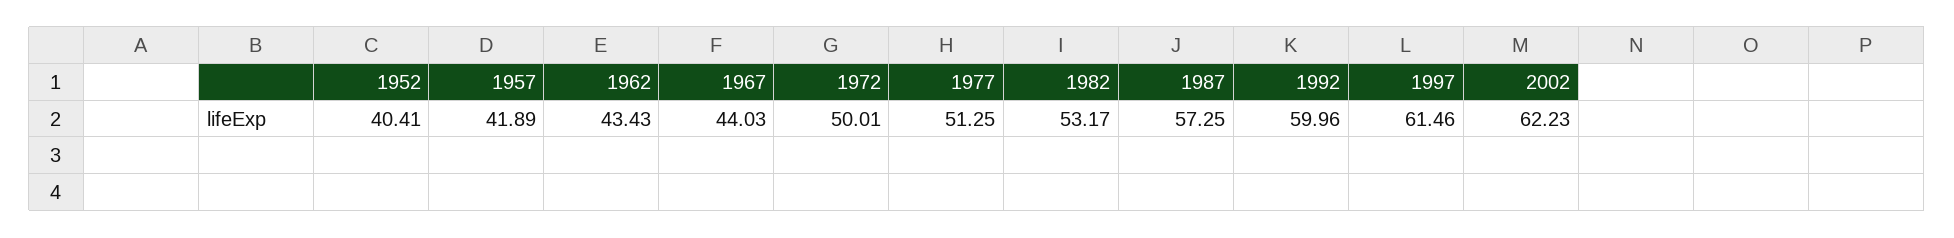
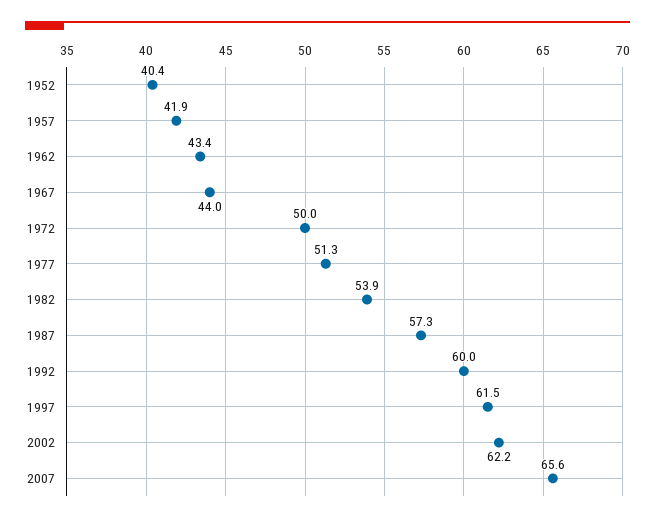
1982: 53.17 -> 53.9
2007: none -> 65.6

